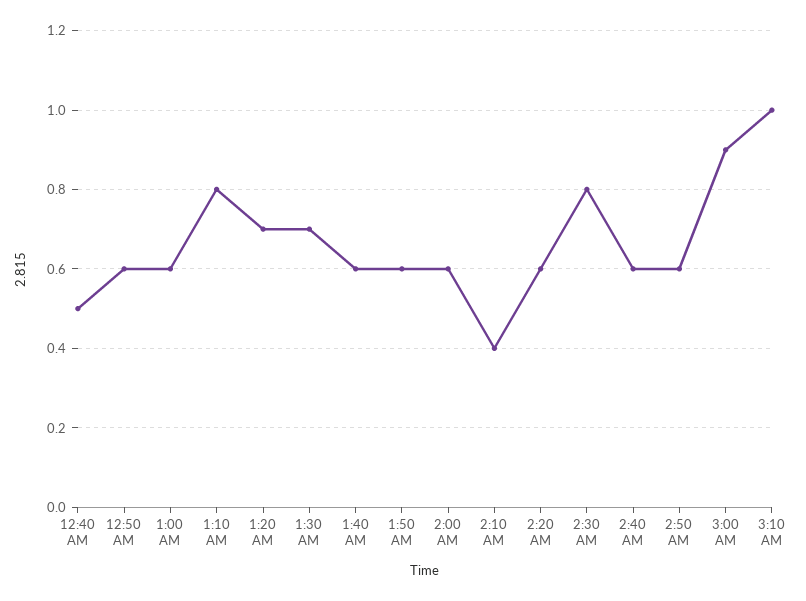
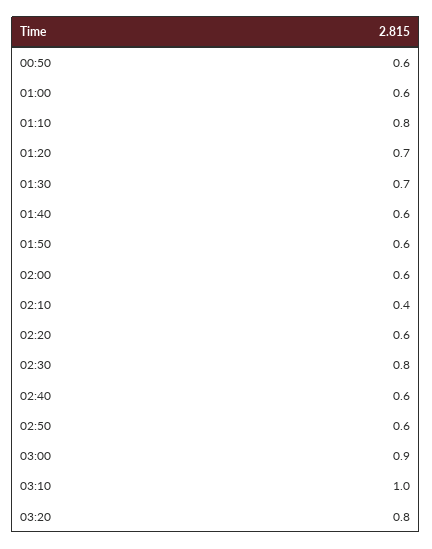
12:40 AM: 0.5 -> none
03:20: none -> 0.8

